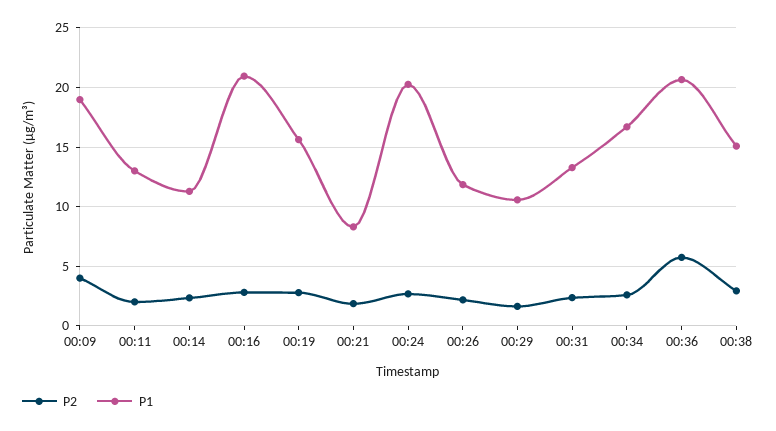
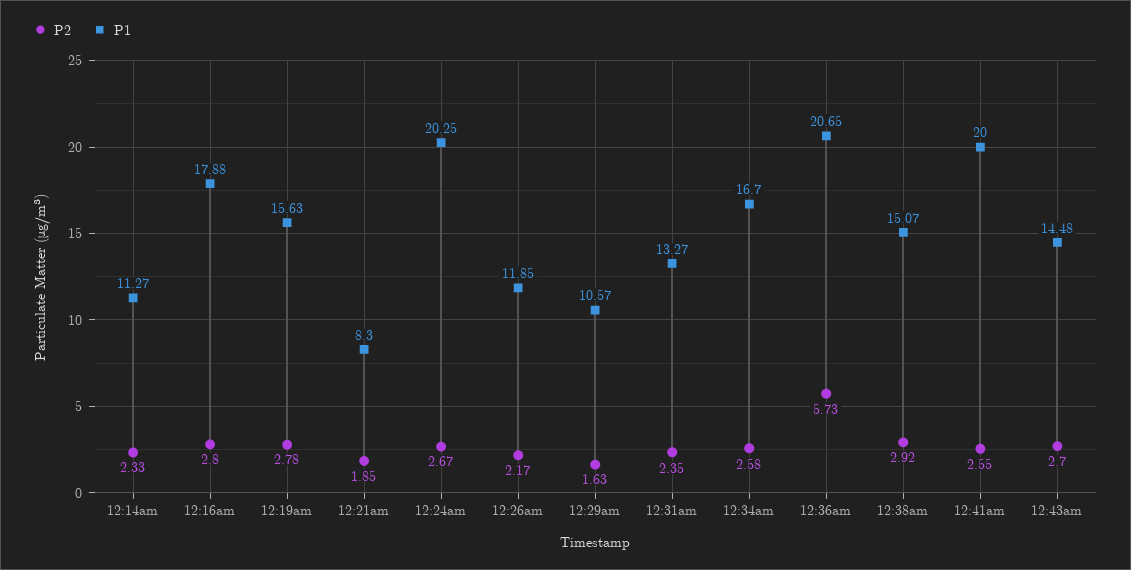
P2, 00:09: 4 -> none
P1, 00:09: 19 -> none
P2, 00:11: 2 -> none
P1, 00:11: 13 -> none
P1, 00:16: 21 -> 17.88
P2, 12:41am: none -> 2.55
P1, 12:41am: none -> 20
P2, 12:43am: none -> 2.7
P1, 12:43am: none -> 14.48

